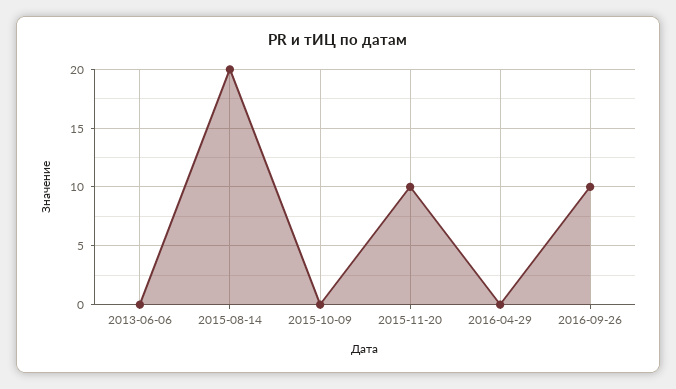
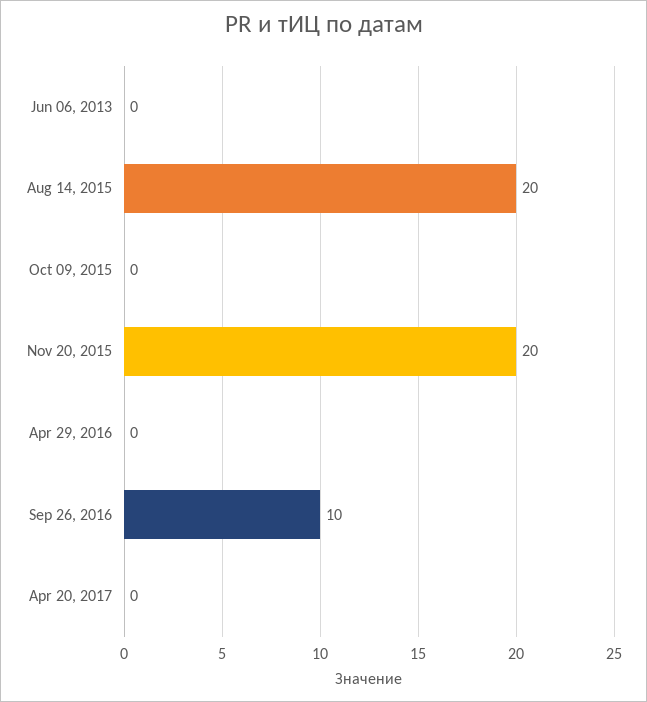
2015-11-20: 10 -> 20
Apr 20, 2017: none -> 0

